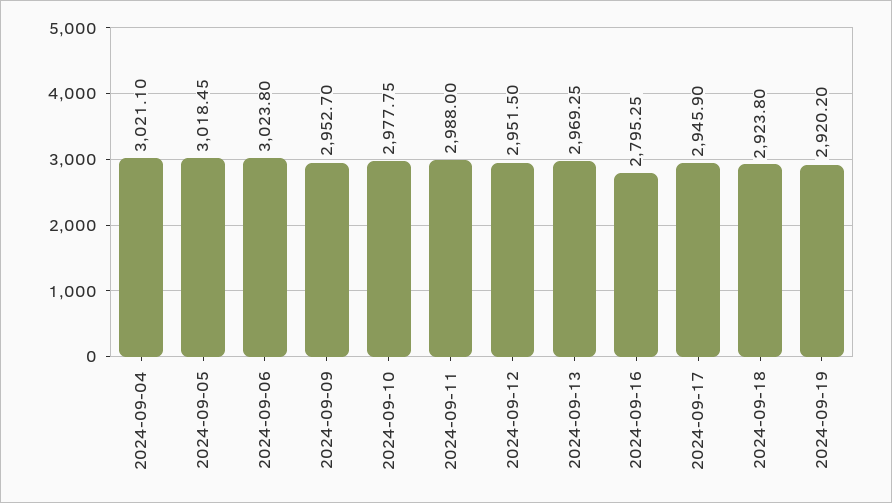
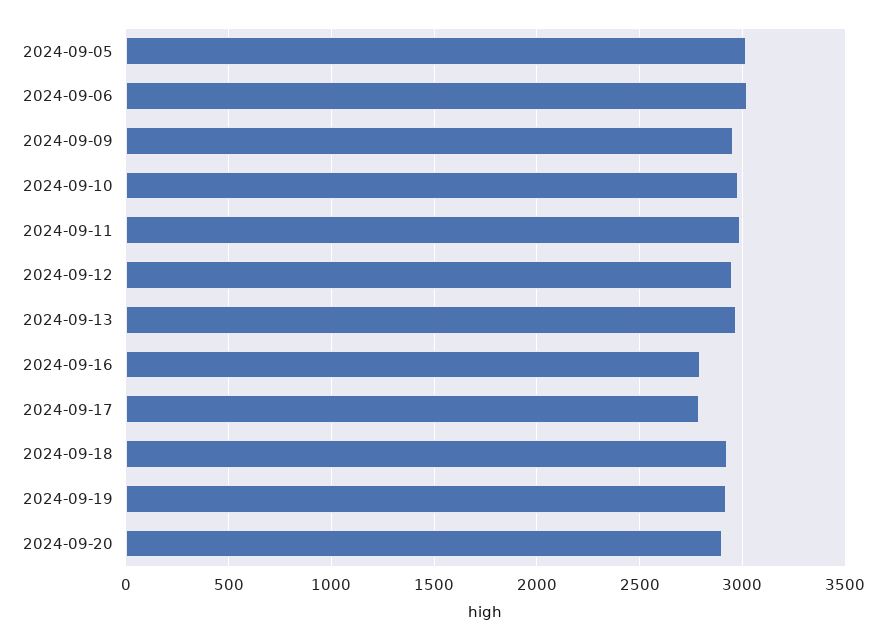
2024-09-04: 3021.1 -> none
2024-09-17: 2945.9 -> 2800
2024-09-20: none -> 2900

